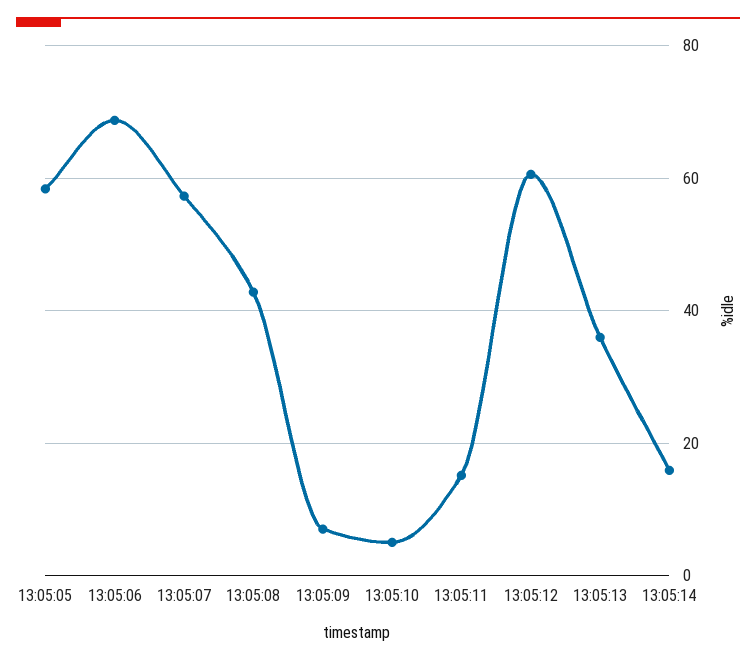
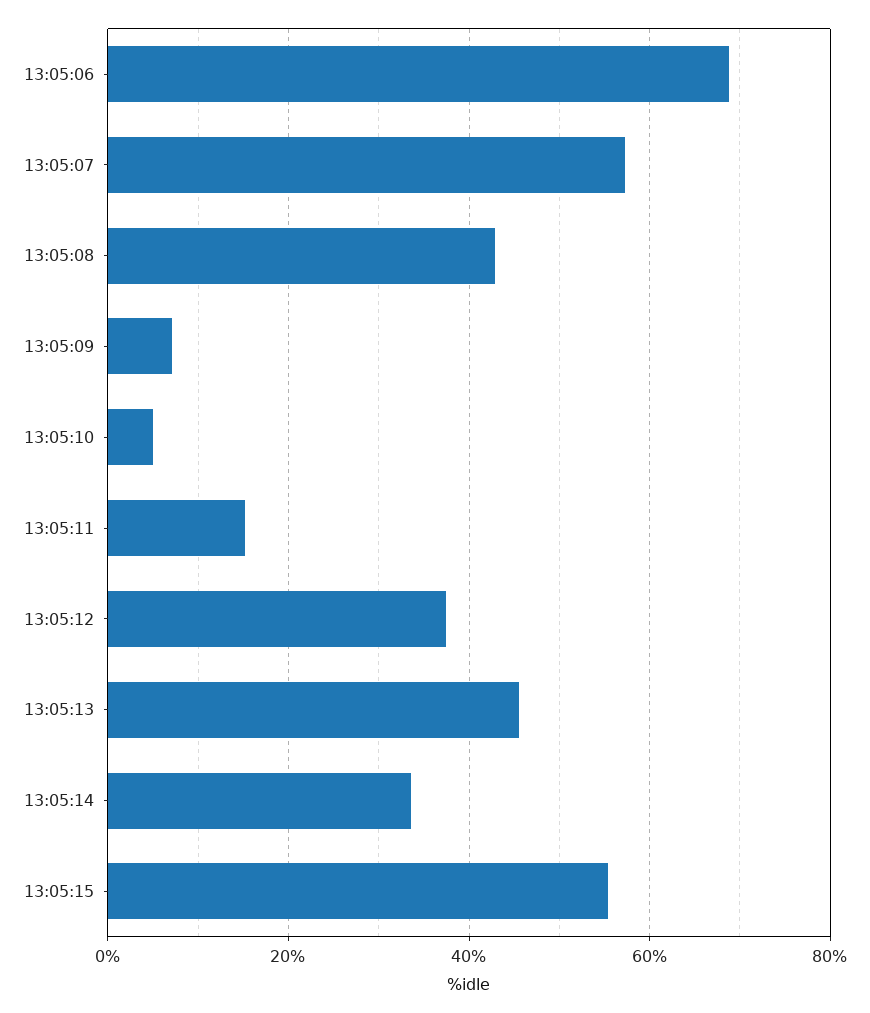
13:05:05: 58 -> none
13:05:12: 60 -> 38
13:05:13: 36 -> 46
13:05:14: 16 -> 34
13:05:15: none -> 56

